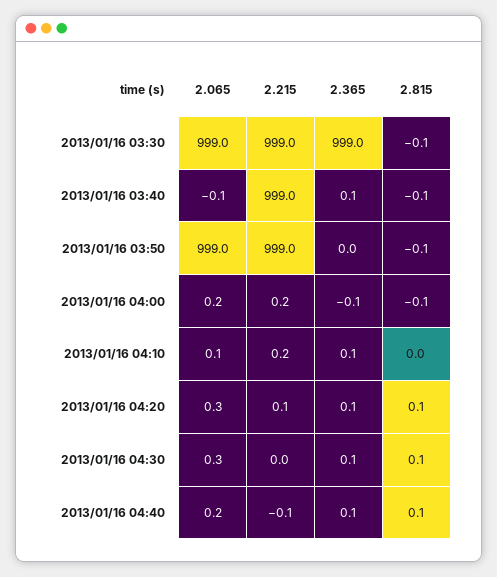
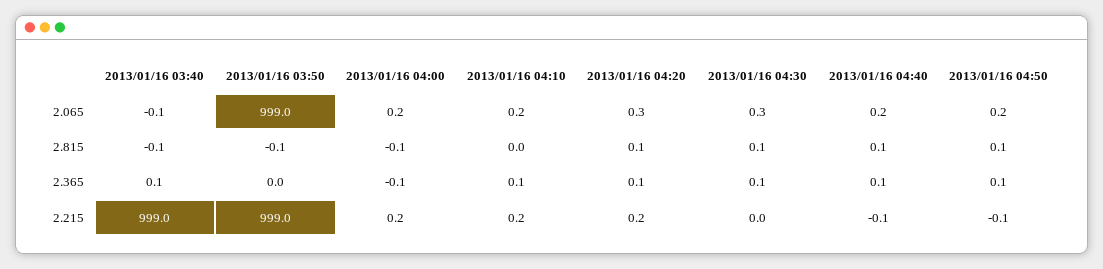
2.065, 2013/01/16 03:30: 999 -> none
2.215, 2013/01/16 03:30: 999 -> none
2.365, 2013/01/16 03:30: 999 -> none
2.815, 2013/01/16 03:30: -0.1 -> none
2.065, 2013/01/16 04:10: 0.1 -> 0.2
2.215, 2013/01/16 04:20: 0.1 -> 0.2
2.065, 2013/01/16 04:50: none -> 0.2
2.815, 2013/01/16 04:50: none -> 0.1
2.365, 2013/01/16 04:50: none -> 0.1
2.215, 2013/01/16 04:50: none -> -0.1

